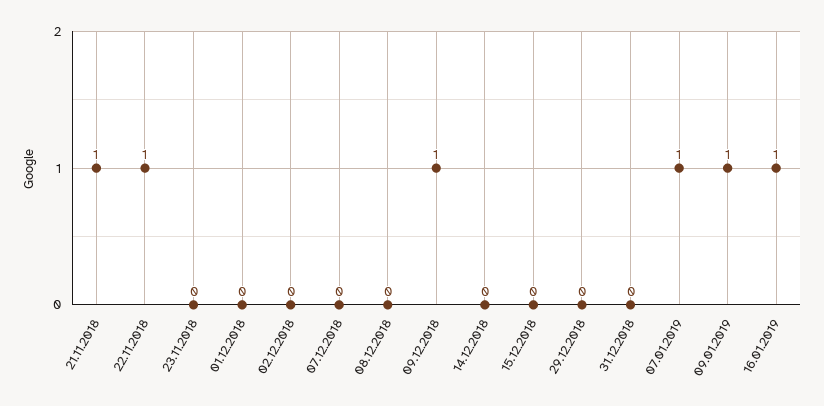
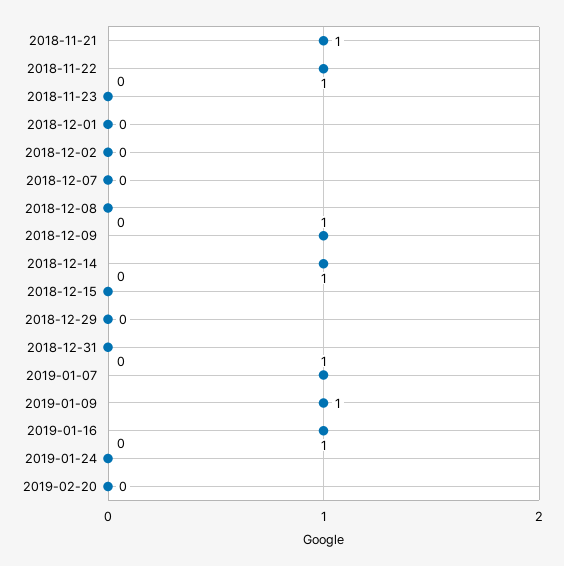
14.12.2018: 0 -> 1
2019-01-24: none -> 0
2019-02-20: none -> 0

